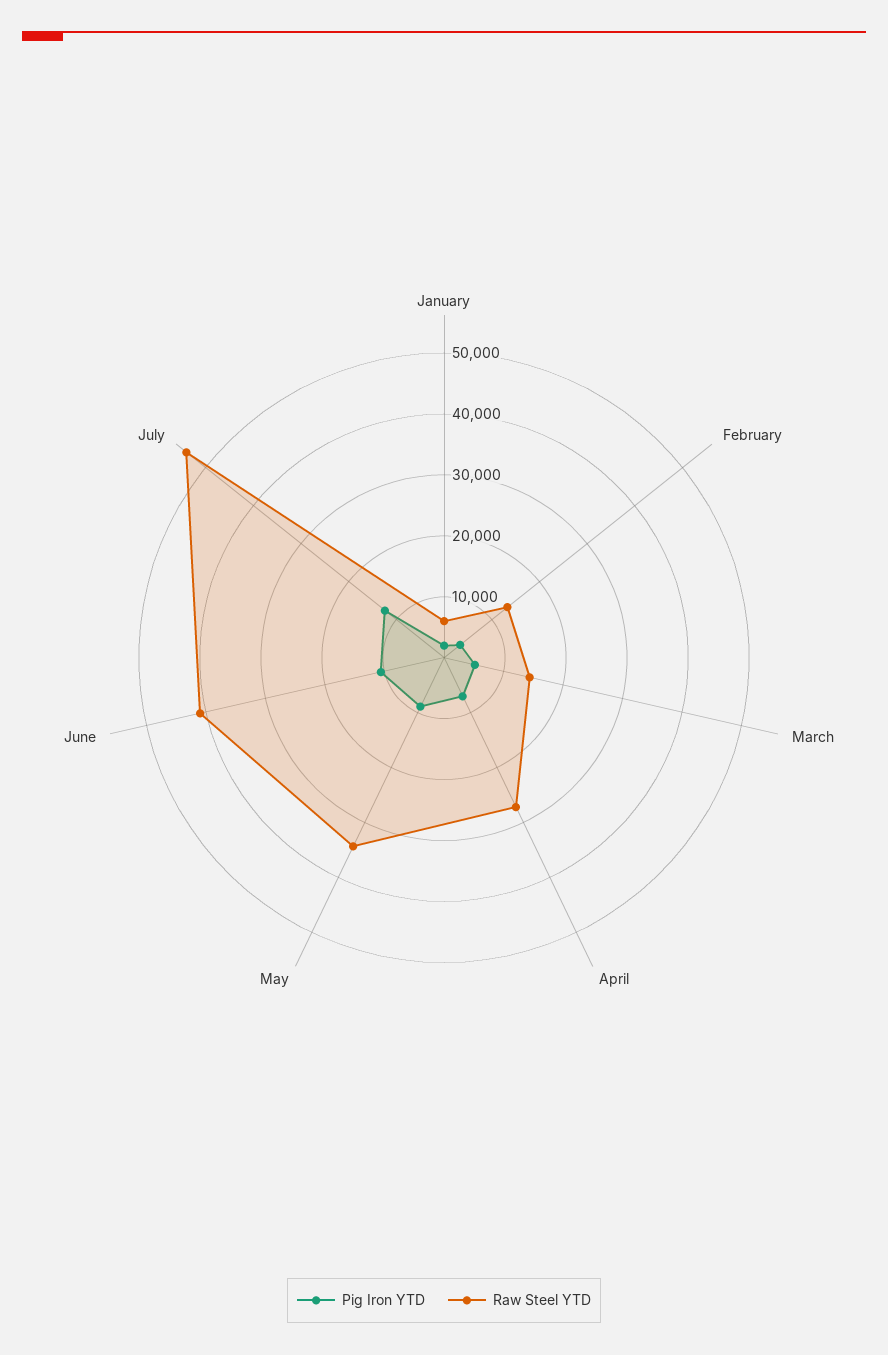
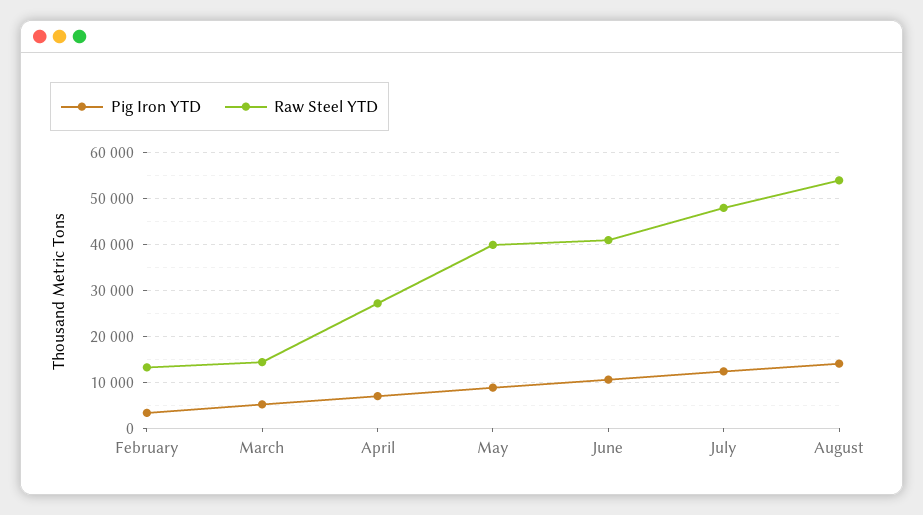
Pig Iron YTD, January: 2000 -> none
Raw Steel YTD, January: 6000 -> none
Raw Steel YTD, May: 34000 -> 40000
Raw Steel YTD, July: 54000 -> 48000
Pig Iron YTD, August: none -> 14000
Raw Steel YTD, August: none -> 54000

